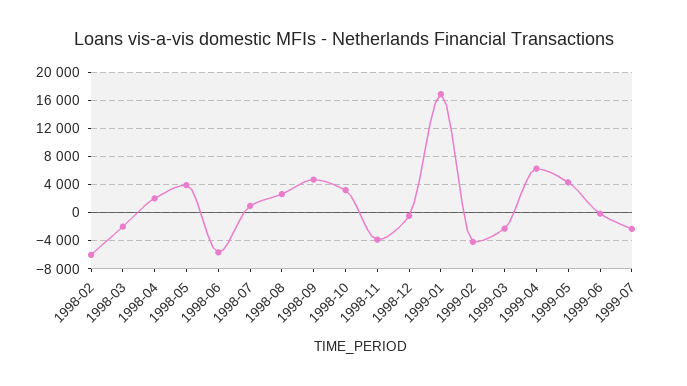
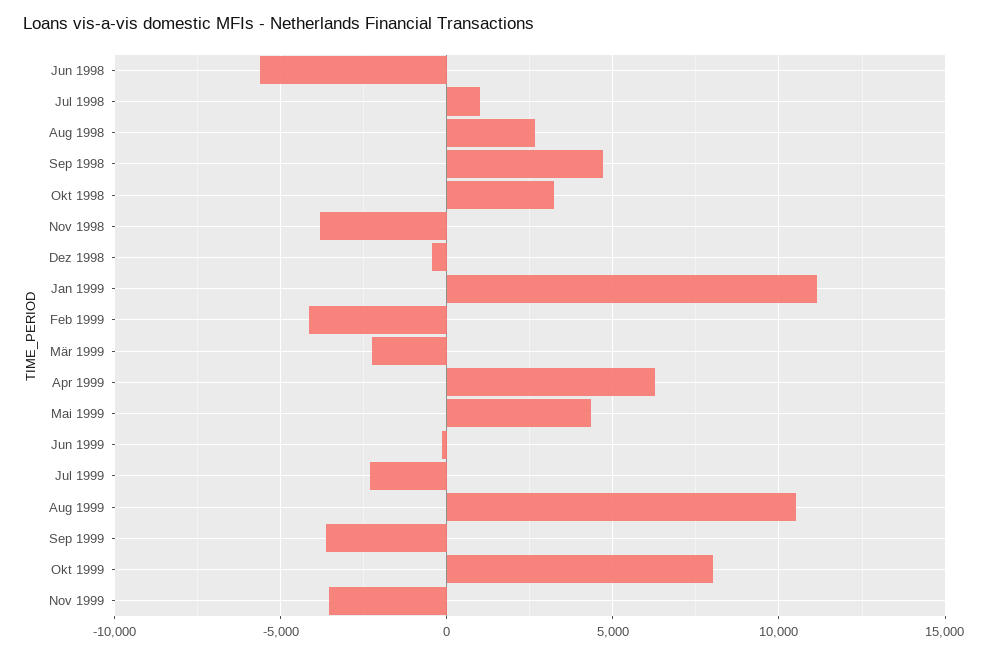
1998-02: -6000 -> none
1998-03: -2000 -> none
1998-04: 2000 -> none
1998-05: 4000 -> none
1999-01: 17000 -> 11000
Aug 1999: none -> 10500
Sep 1999: none -> -3500
Okt 1999: none -> 8000
Nov 1999: none -> -3500

